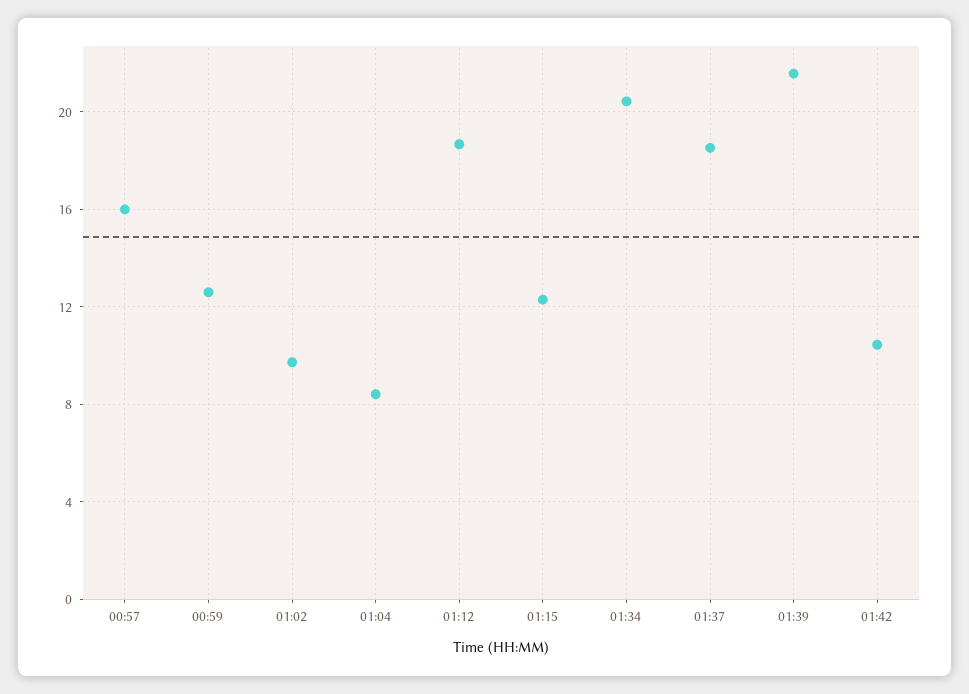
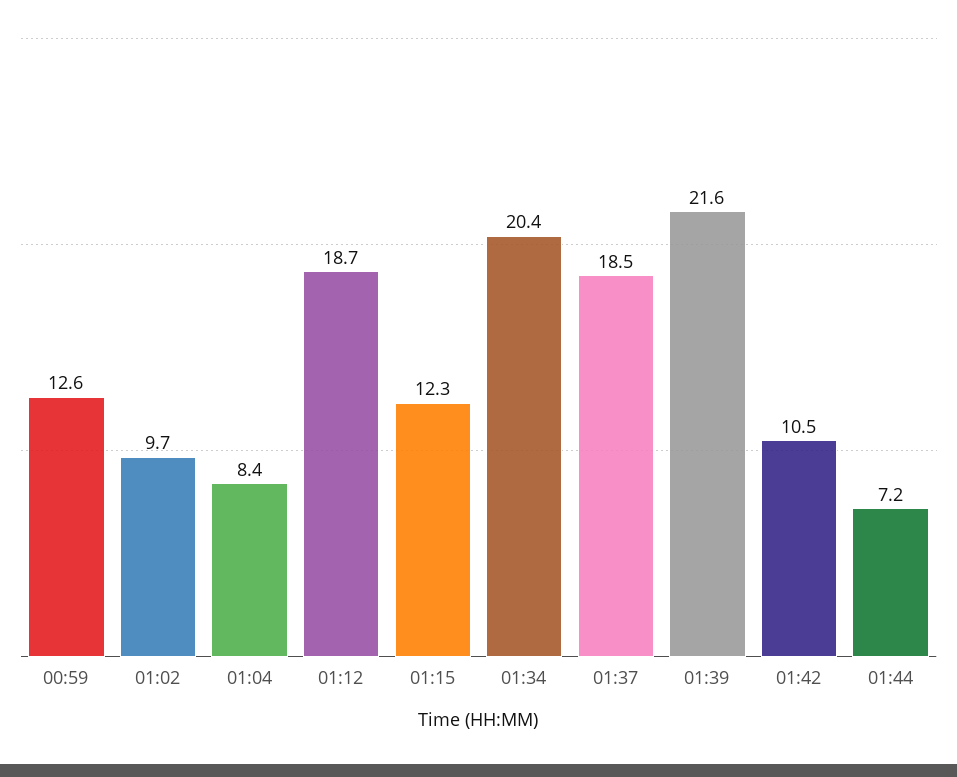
00:57: 16 -> none
01:44: none -> 7.2

